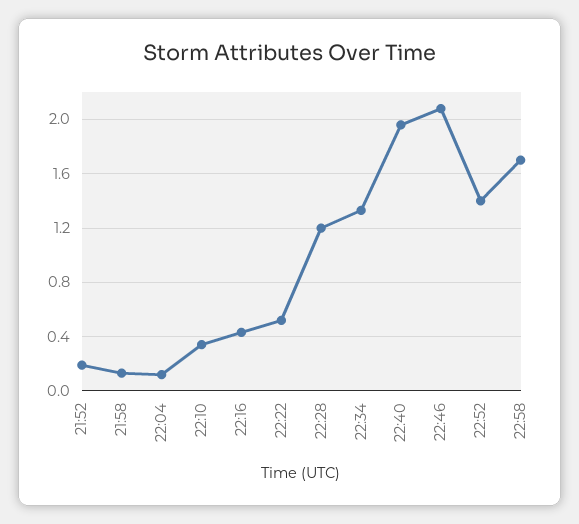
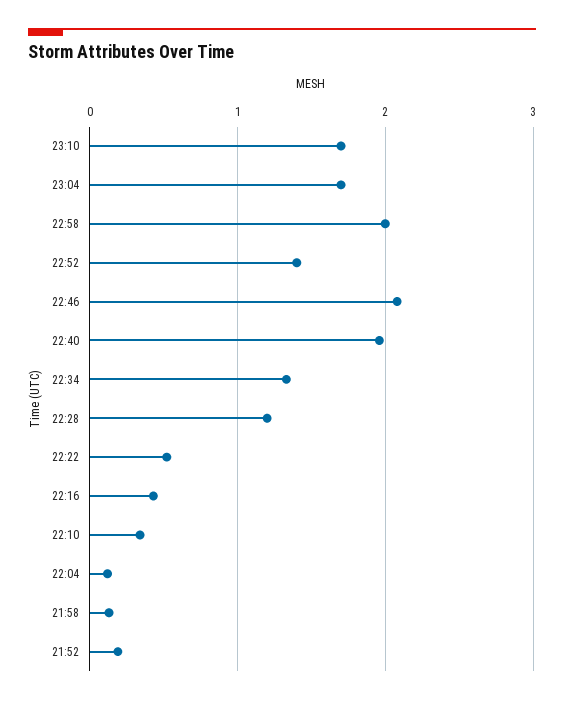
22:58: 1.7 -> 2
23:10: none -> 1.7
23:04: none -> 1.7

